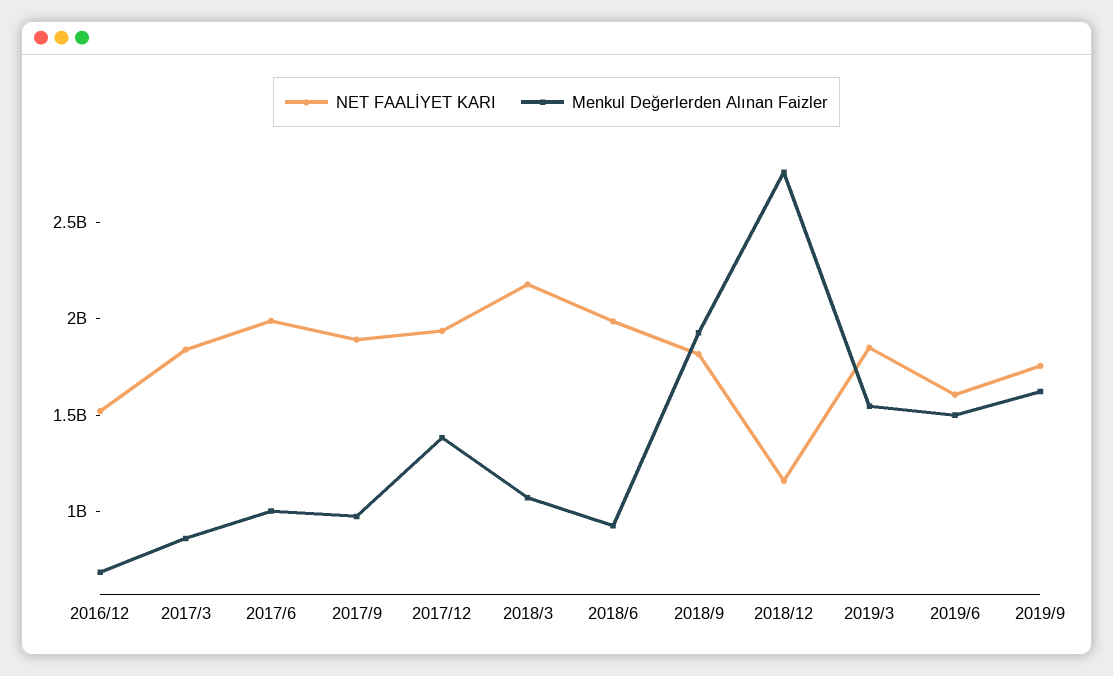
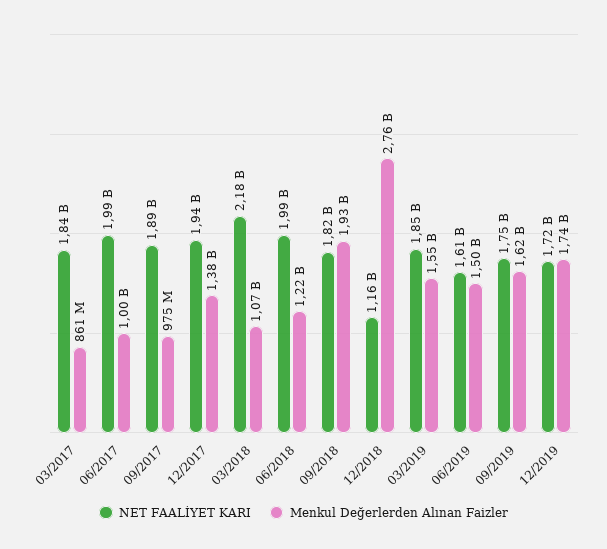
NET FAALİYET KARI, 2016/12: 1500000000 -> none
Menkul Değerlerden Alınan Faizler, 2016/12: 700000000 -> none
Menkul Değerlerden Alınan Faizler, 2018/6: 900000000 -> 1220000000
NET FAALİYET KARI, 12/2019: none -> 1720000000
Menkul Değerlerden Alınan Faizler, 12/2019: none -> 1740000000

